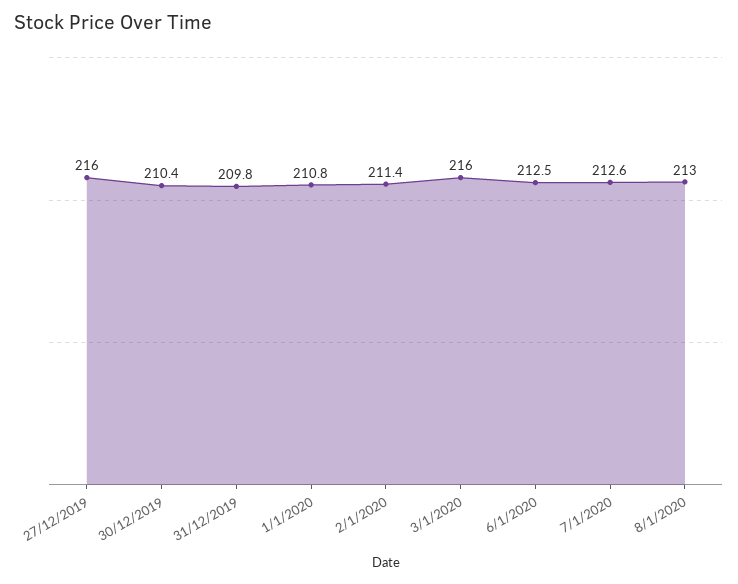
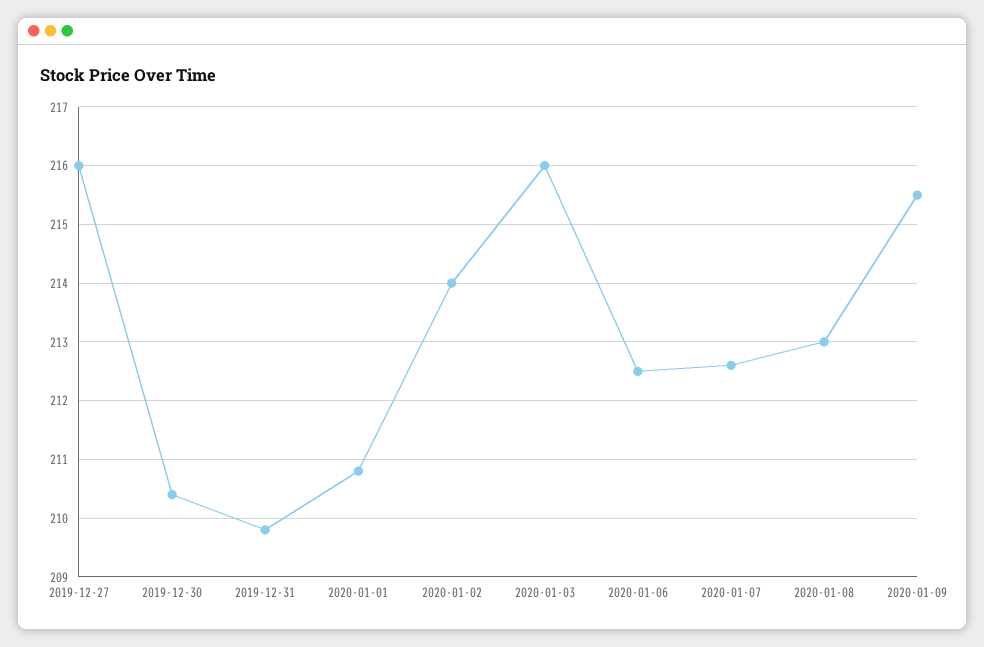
2/1/2020: 211.4 -> 214
2020-01-09: none -> 215.5

